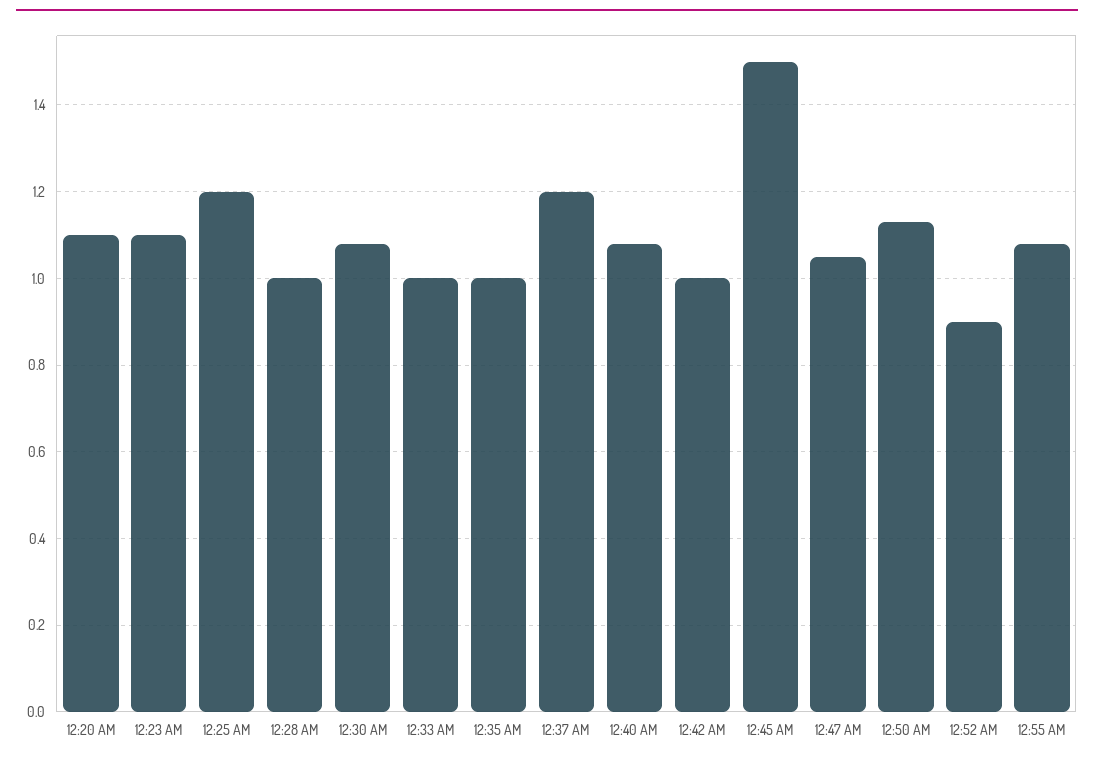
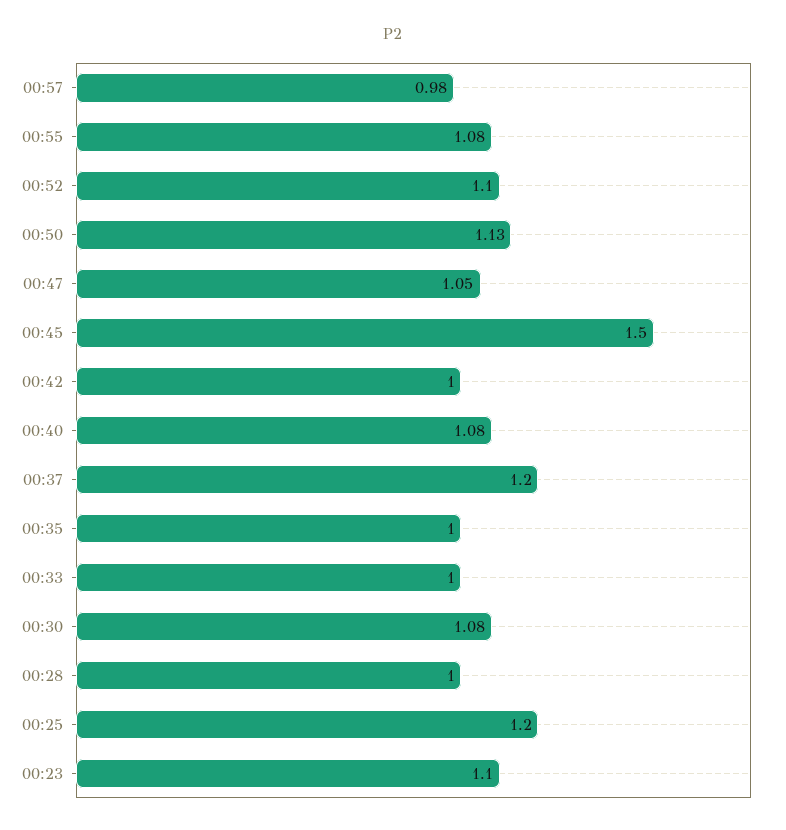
12:20 AM: 1.1 -> none
12:52 AM: 0.9 -> 1.1
00:57: none -> 0.98

